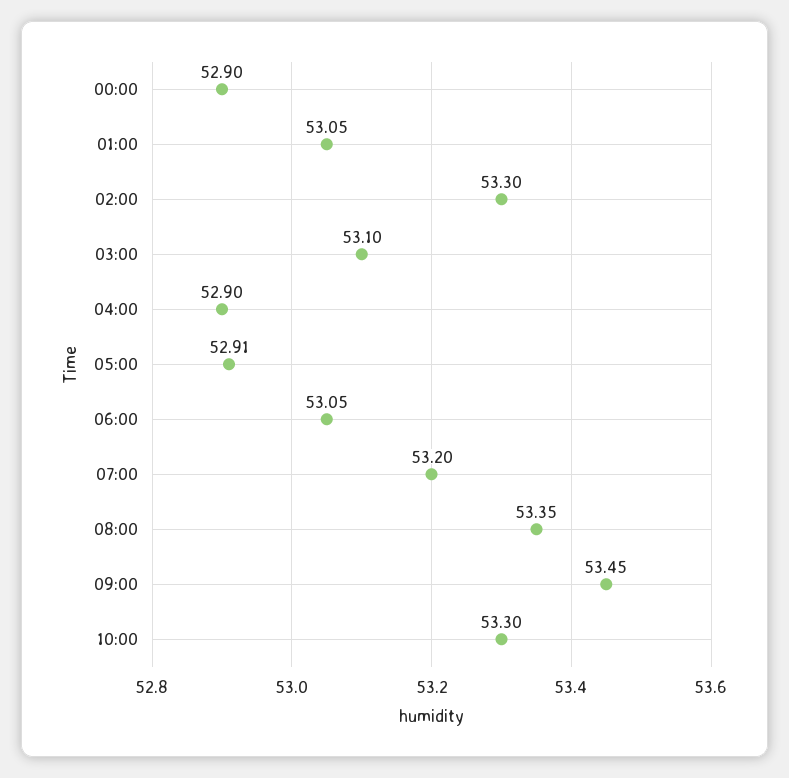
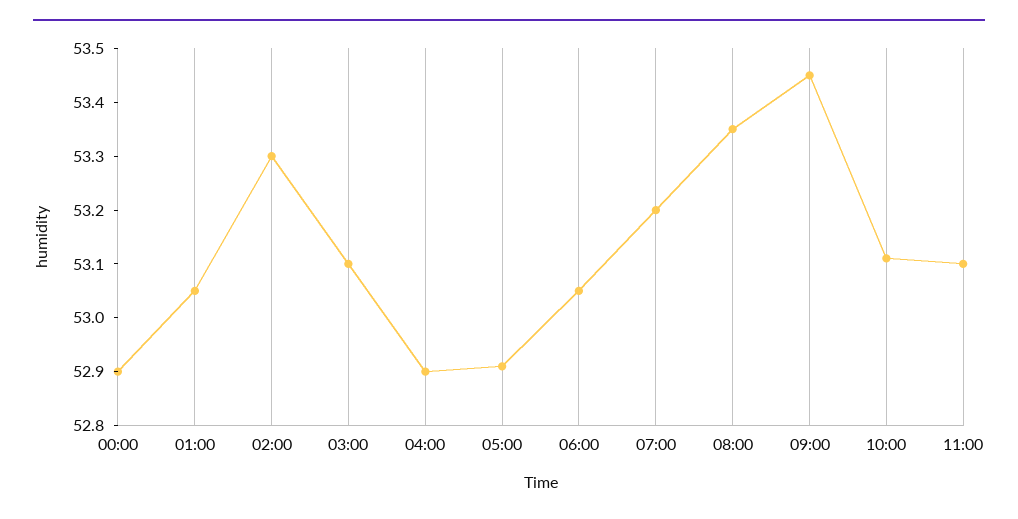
10:00: 53.3 -> 53.1
11:00: none -> 53.1

